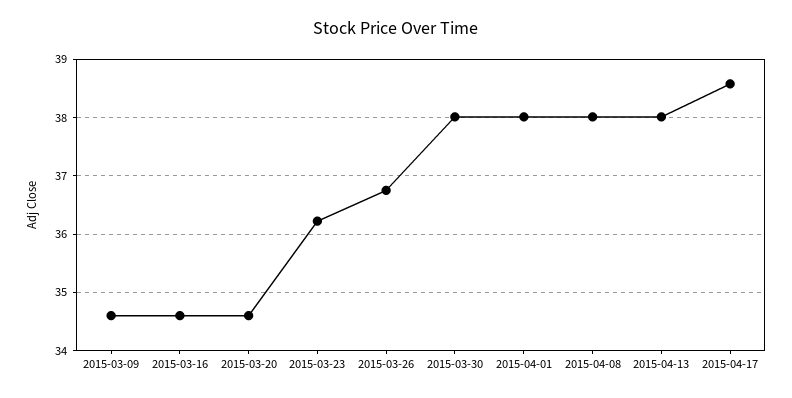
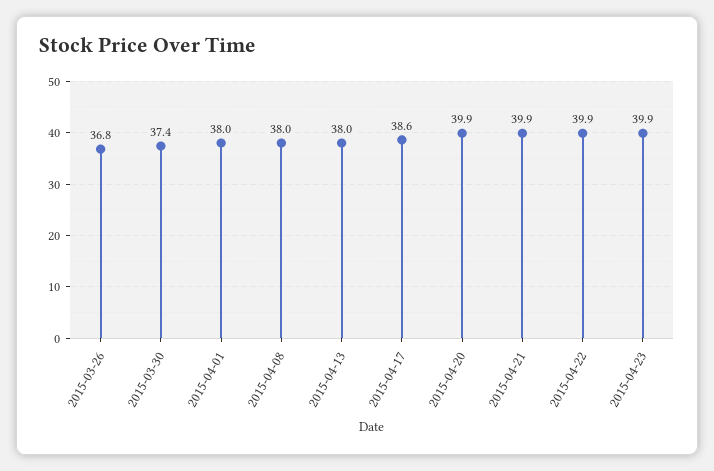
2015-03-09: 34.6 -> none
2015-03-16: 34.6 -> none
2015-03-20: 34.6 -> none
2015-03-23: 36.2 -> none
2015-03-30: 38 -> 37.4
2015-04-20: none -> 39.9
2015-04-21: none -> 39.9
2015-04-22: none -> 39.9
2015-04-23: none -> 39.9

